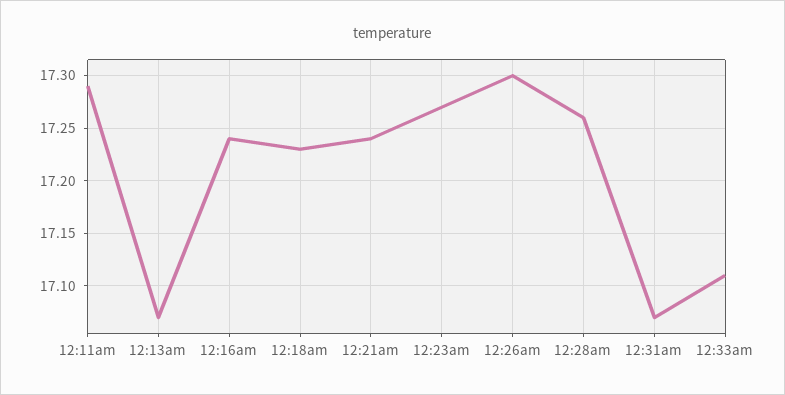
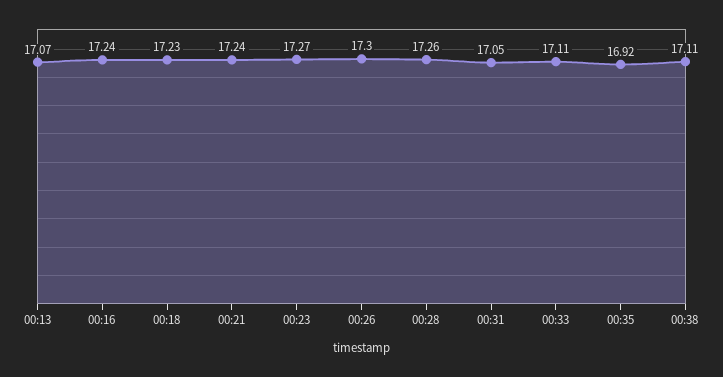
12:11am: 17.29 -> none
12:31am: 17.07 -> 17.05
00:35: none -> 16.92
00:38: none -> 17.11

